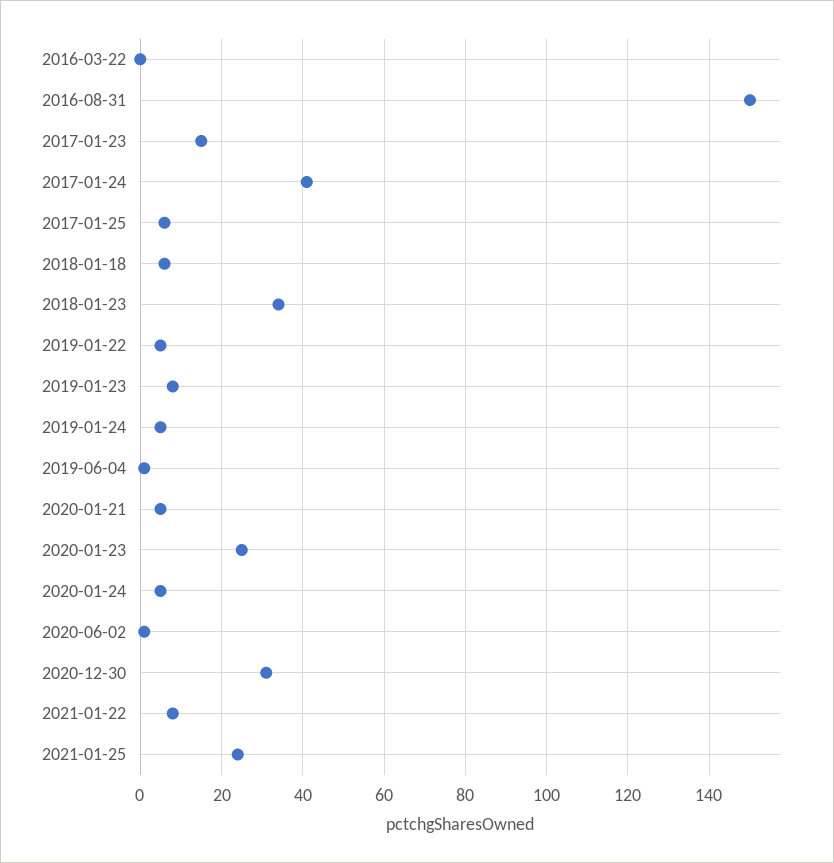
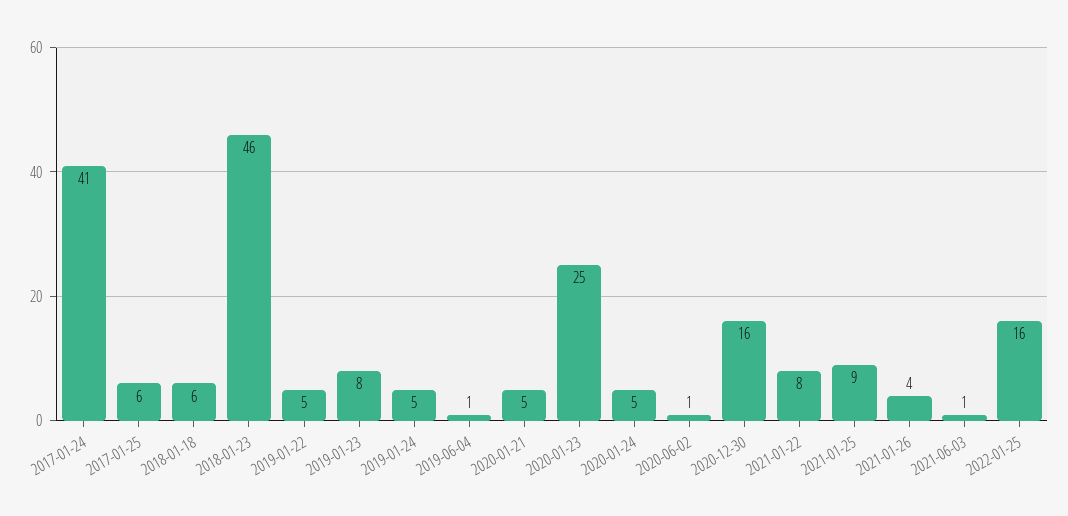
2016-03-22: 0 -> none
2016-08-31: 150 -> none
2017-01-23: 15 -> none
2018-01-23: 35 -> 46
2020-12-30: 30 -> 16
2021-01-25: 25 -> 9
2021-01-26: none -> 4
2021-06-03: none -> 1
2022-01-25: none -> 16

